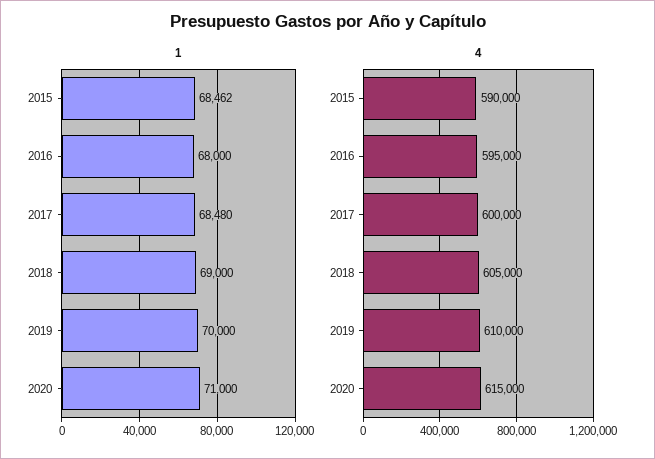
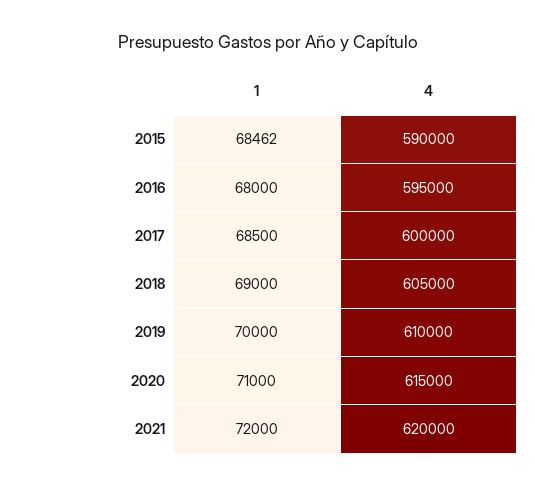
1, 2017: 68480 -> 68500
1, 2021: none -> 72000
4, 2021: none -> 620000

